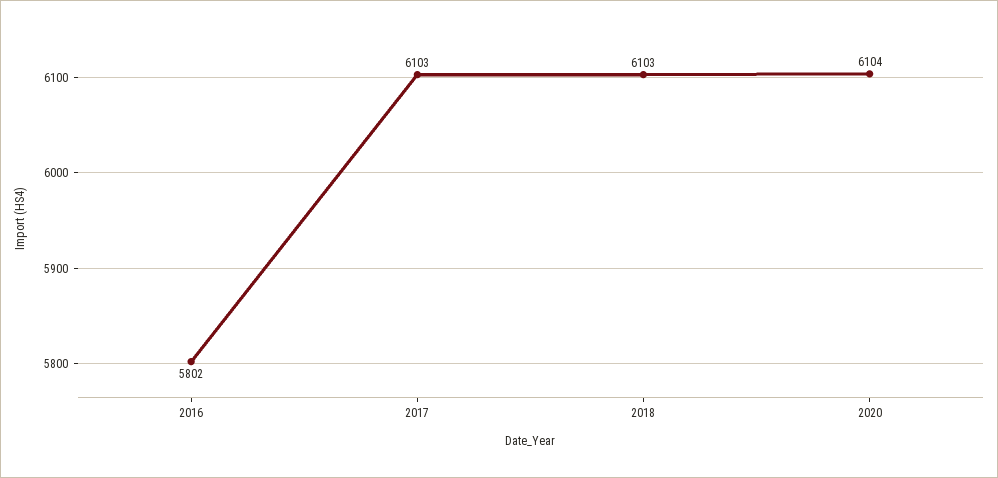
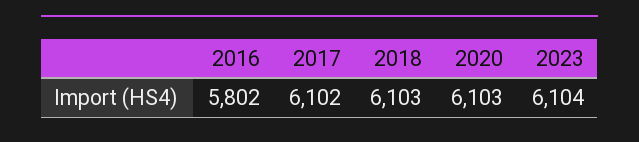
2017: 6103 -> 6102
2020: 6104 -> 6103
2023: none -> 6104

